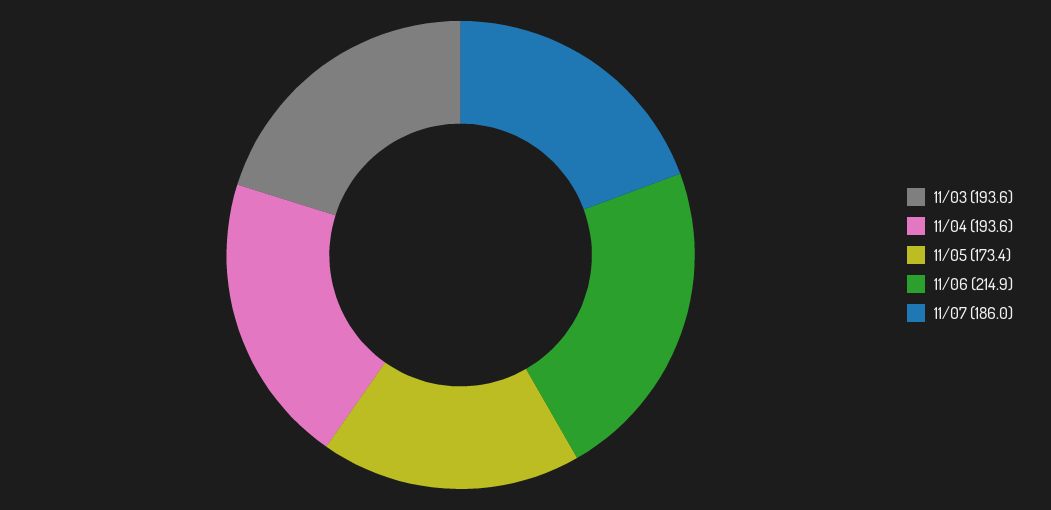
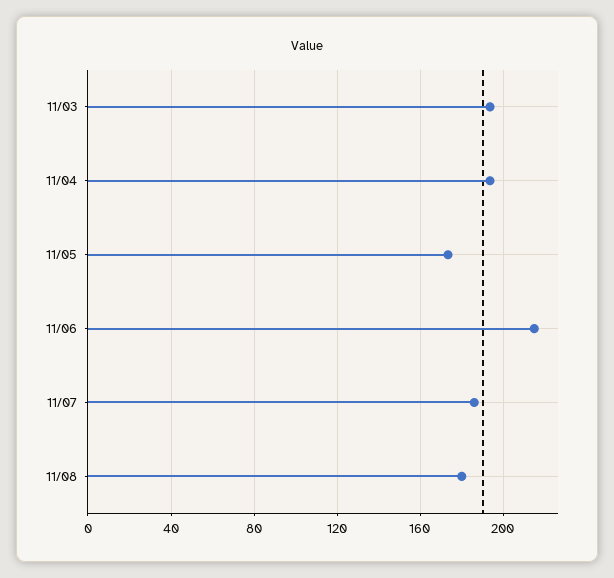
11/08: none -> 180

